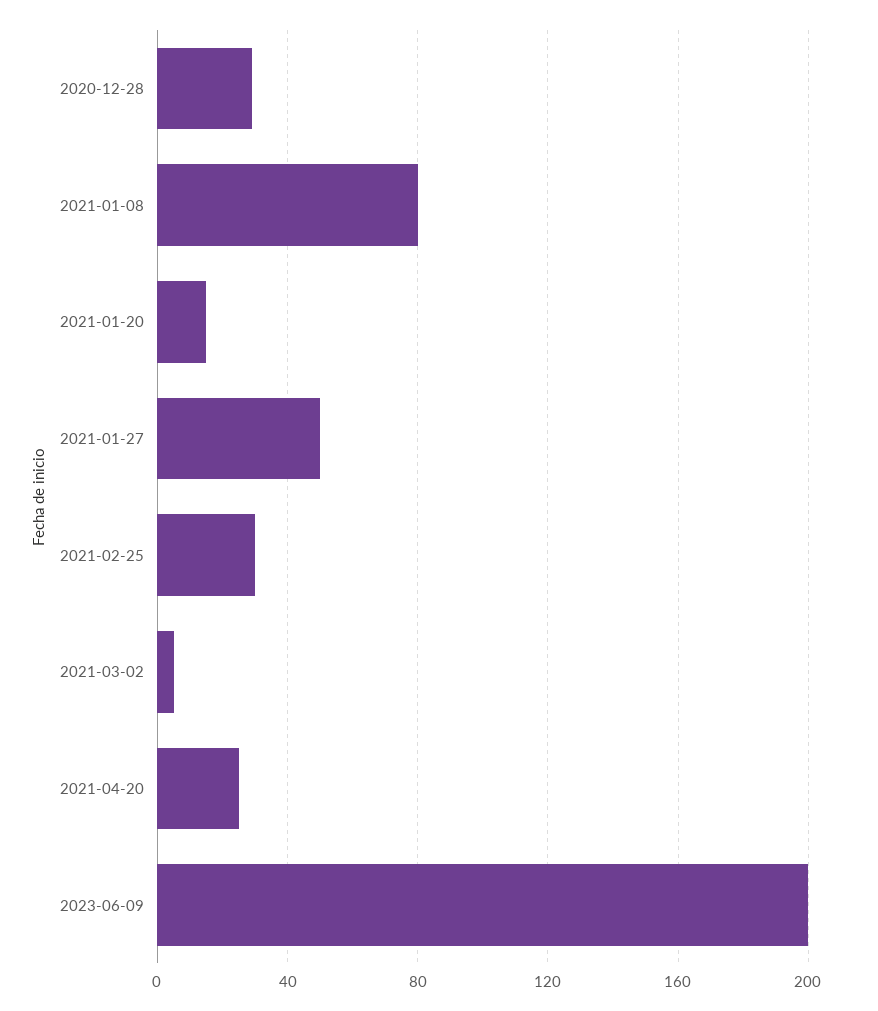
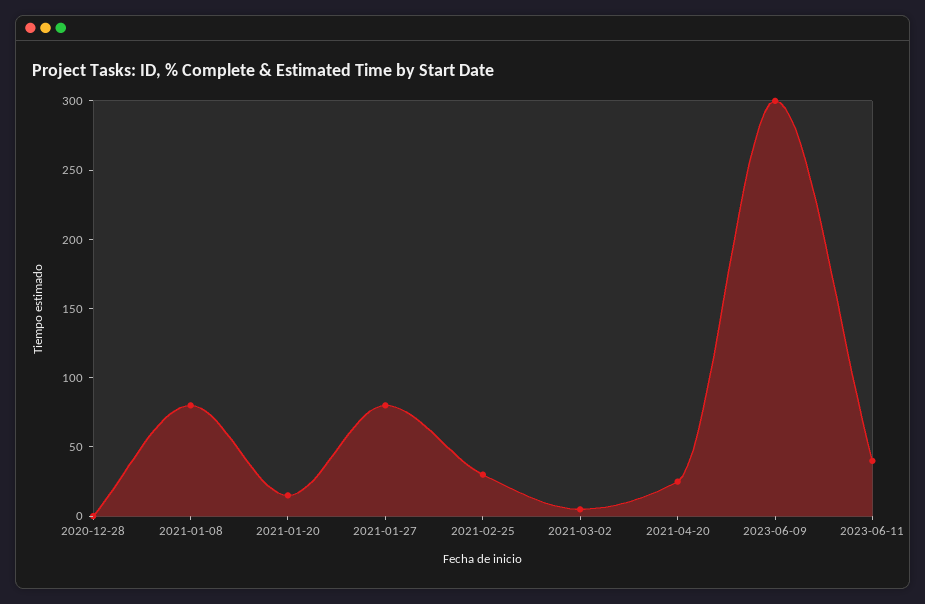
2020-12-28: 30 -> 0
2021-01-27: 50 -> 80
2023-06-09: 200 -> 300
2023-06-11: none -> 40

